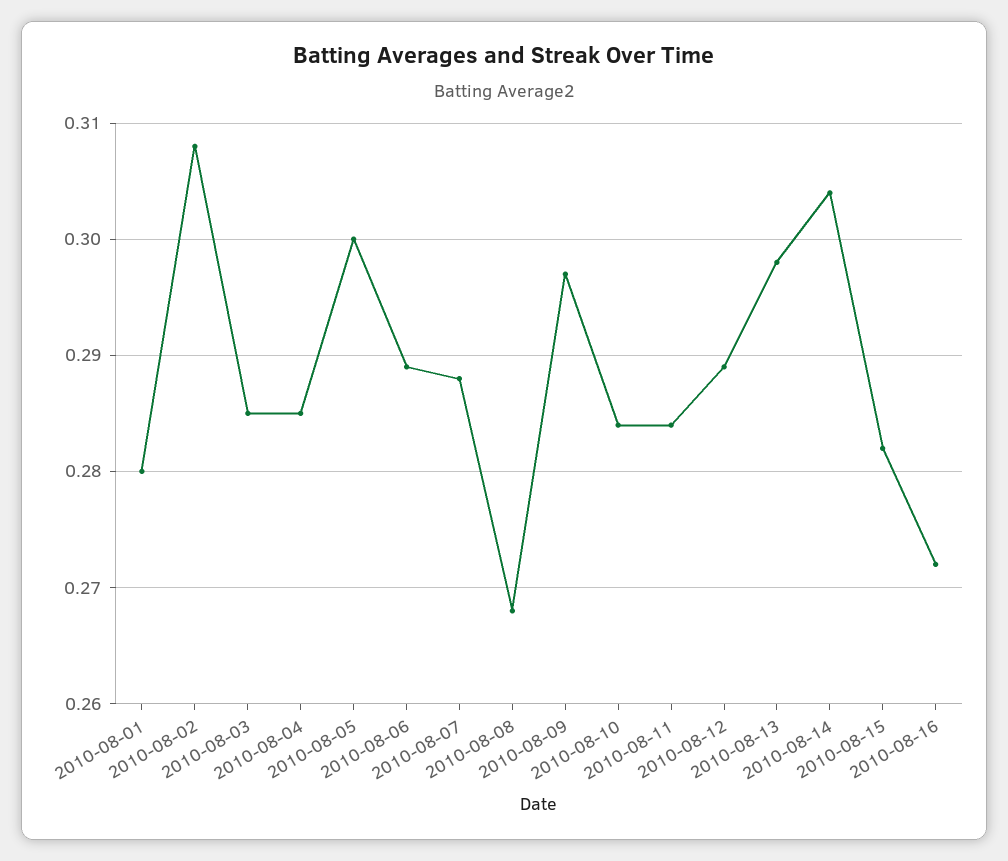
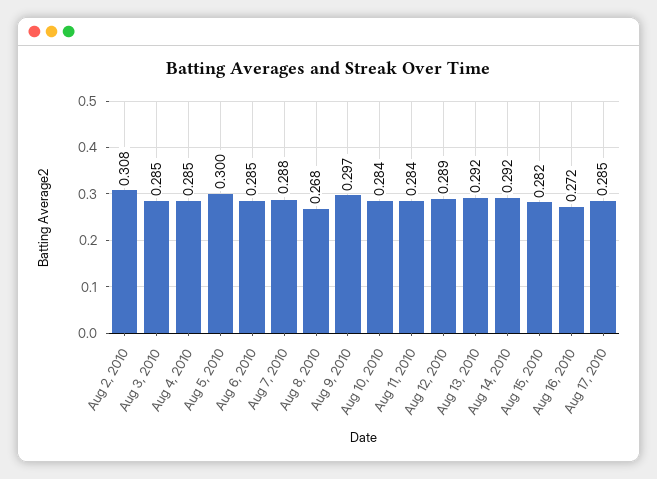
2010-08-01: 0.28 -> none
2010-08-06: 0.289 -> 0.285
2010-08-13: 0.298 -> 0.292
2010-08-14: 0.304 -> 0.292
Aug 17, 2010: none -> 0.285

